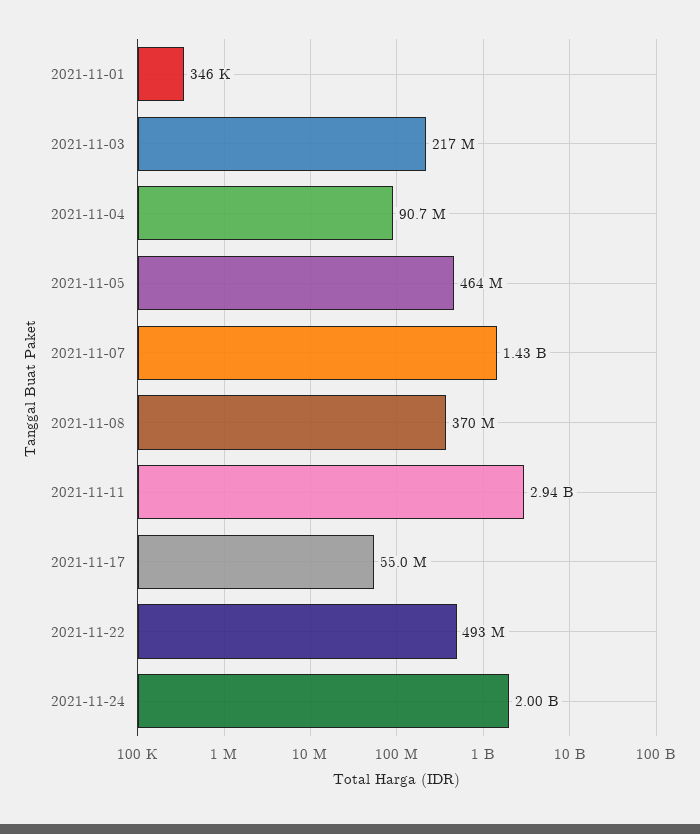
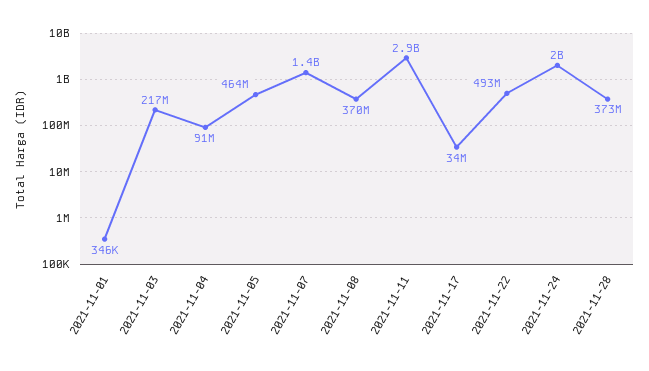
2021-11-17: 55000000 -> 34000000
2021-11-28: none -> 373000000

